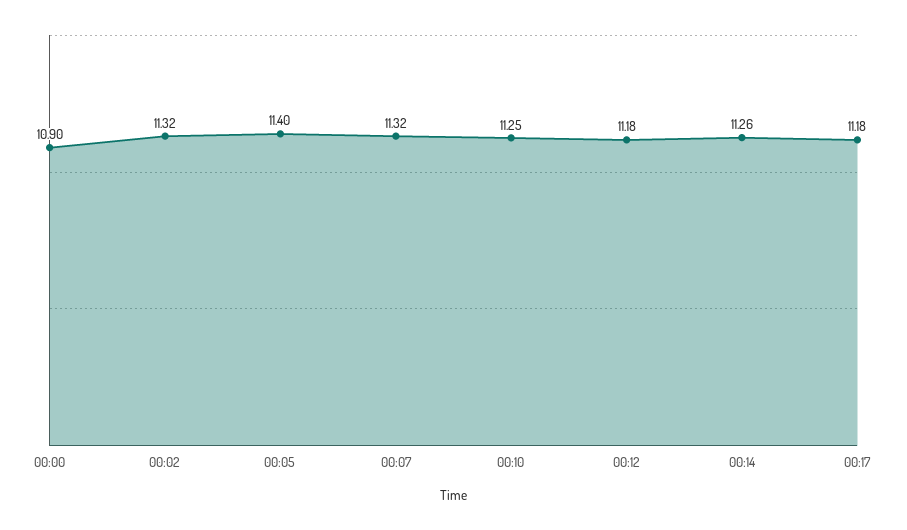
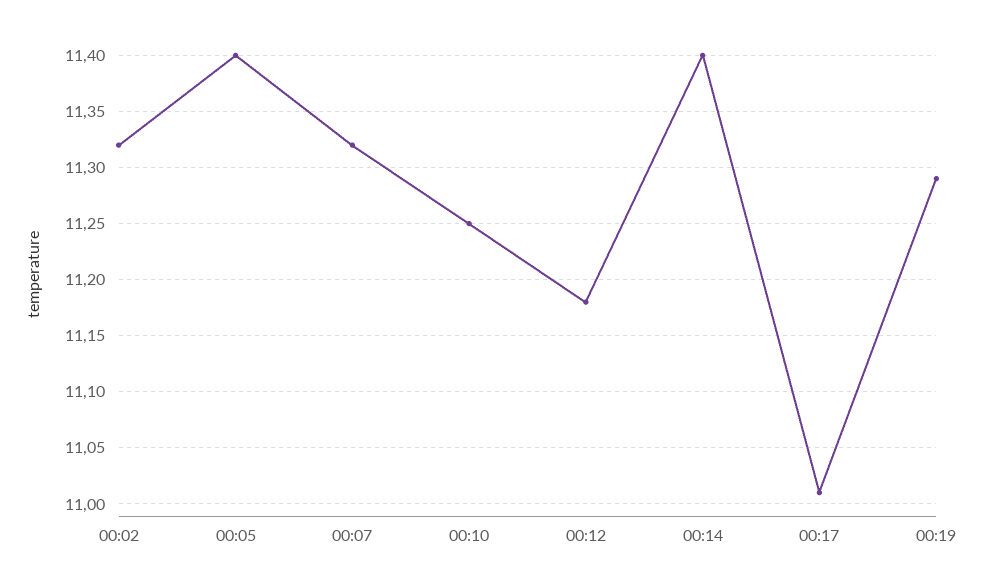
00:00: 10.9 -> none
00:14: 11.26 -> 11.4
00:17: 11.18 -> 11.01
00:19: none -> 11.29

